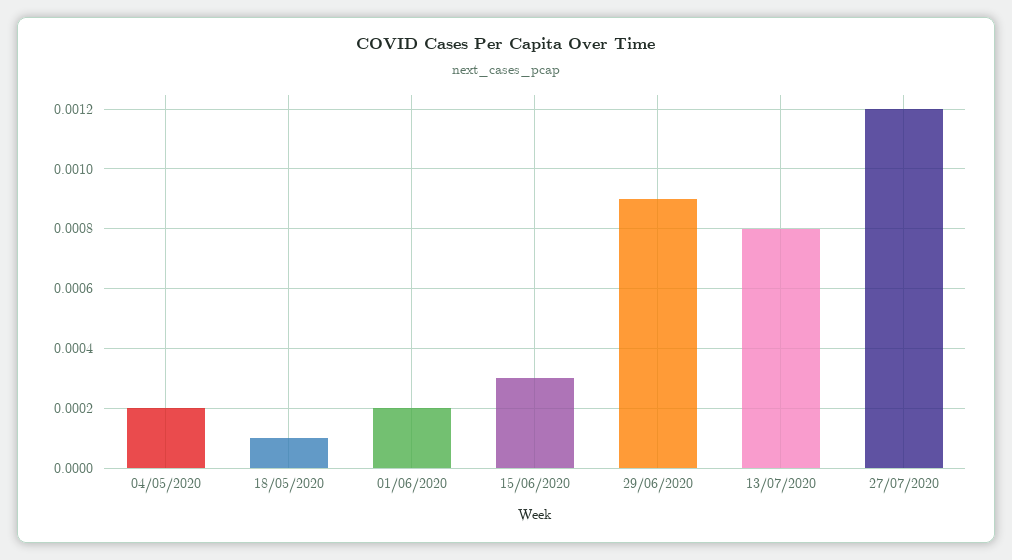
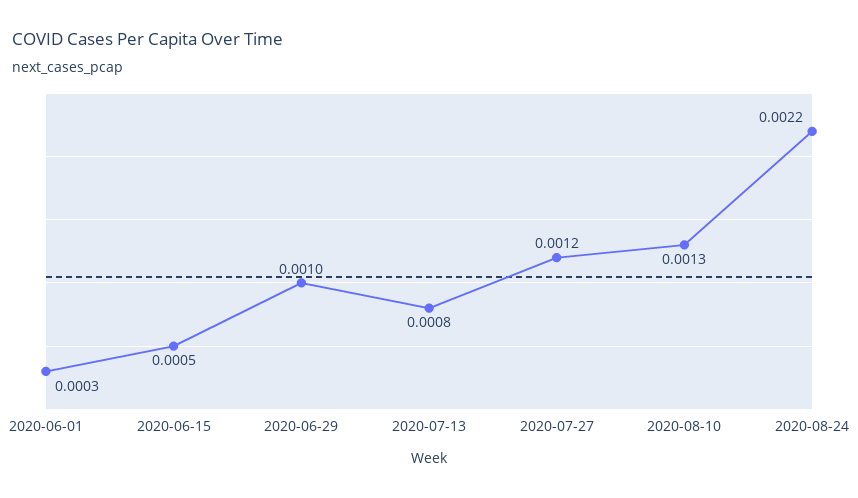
04/05/2020: 0.0002 -> none
18/05/2020: 0.0001 -> none
01/06/2020: 0.0002 -> 0.0003
15/06/2020: 0.0003 -> 0.0005
29/06/2020: 0.0009 -> 0.001
2020-08-10: none -> 0.0013
2020-08-24: none -> 0.0022

